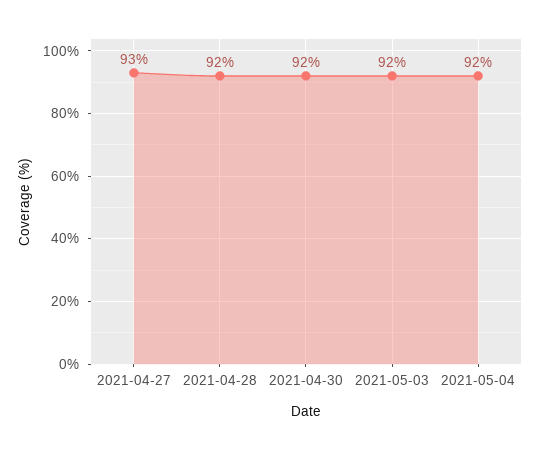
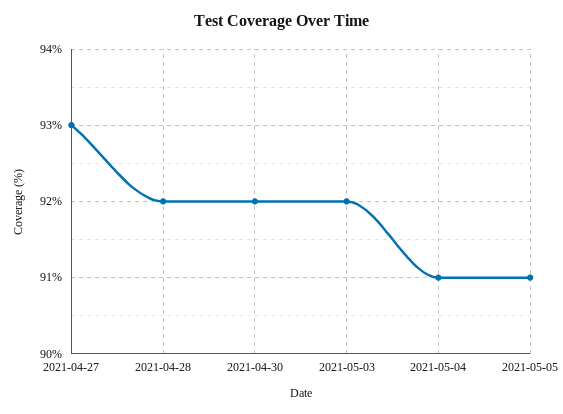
2021-05-04: 92 -> 91
2021-05-05: none -> 91

